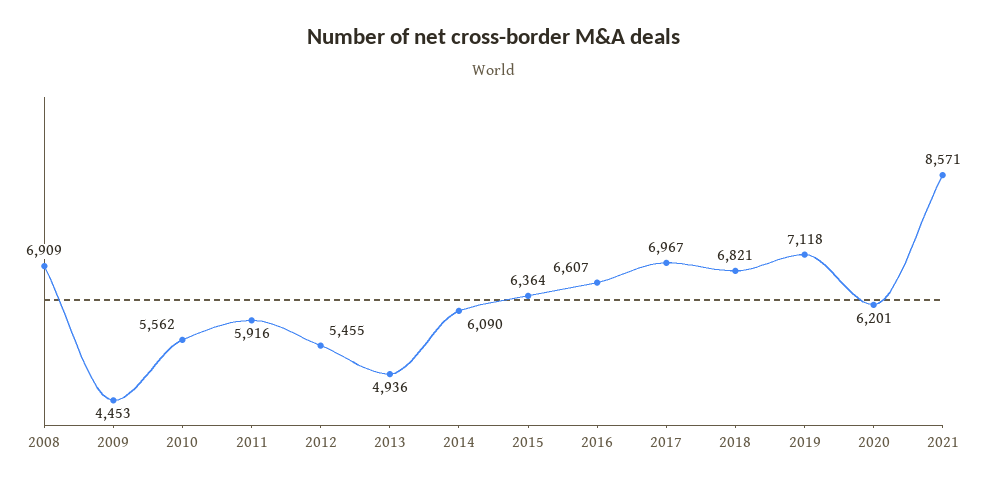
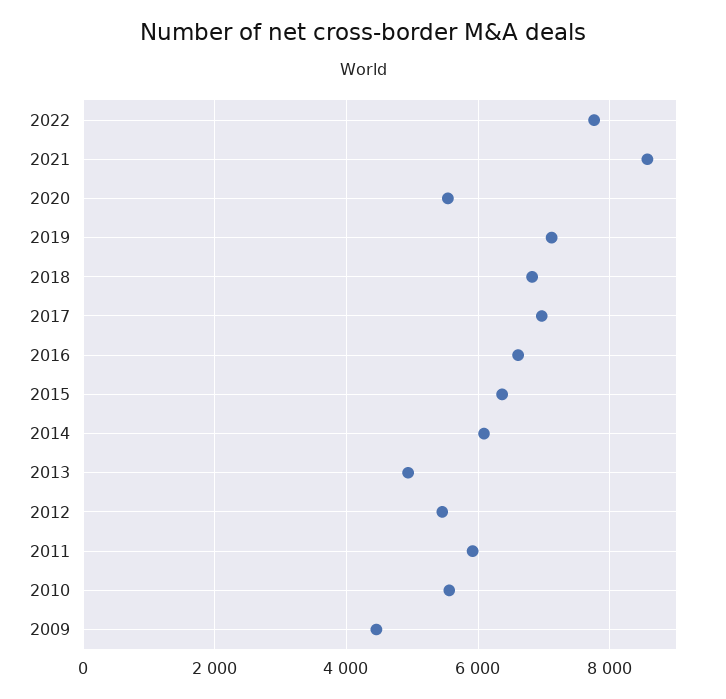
2008: 6909 -> none
2020: 6201 -> 5600
2022: none -> 7800

